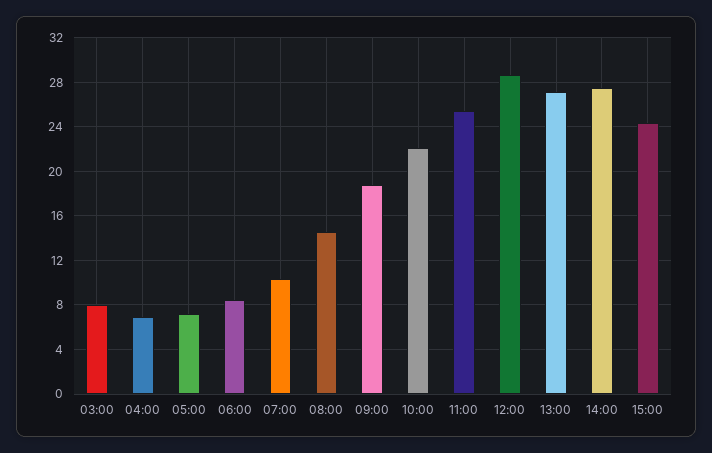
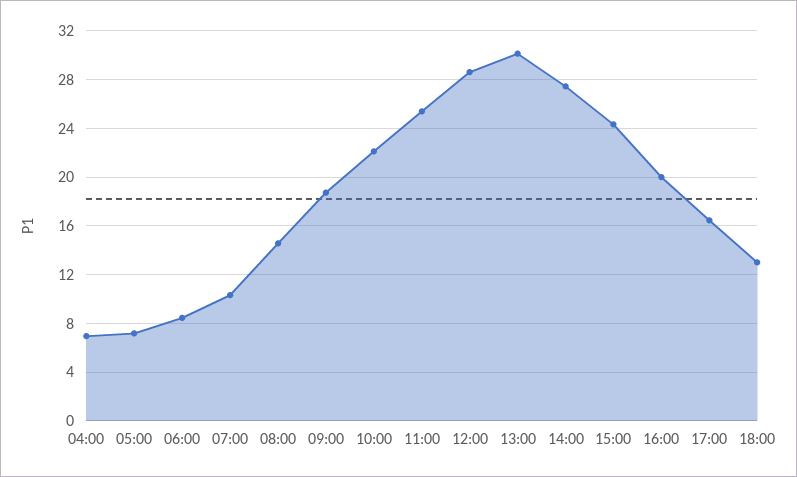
03:00: 8 -> none
13:00: 27 -> 30
16:00: none -> 20
17:00: none -> 16.5
18:00: none -> 13

